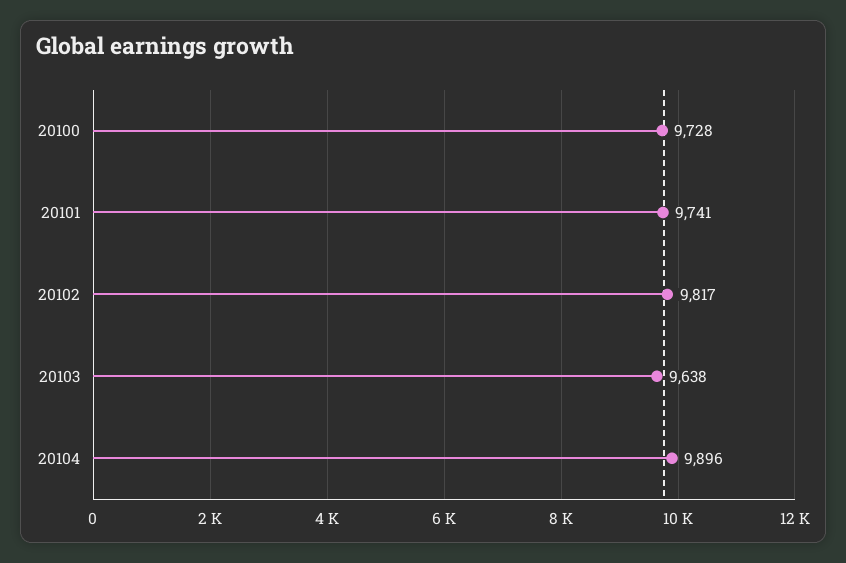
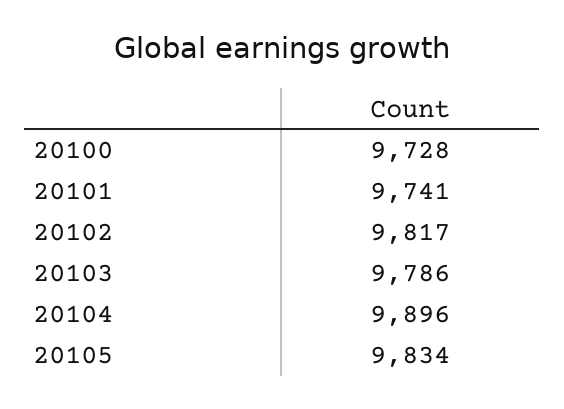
20103: 9638 -> 9786
20105: none -> 9834

